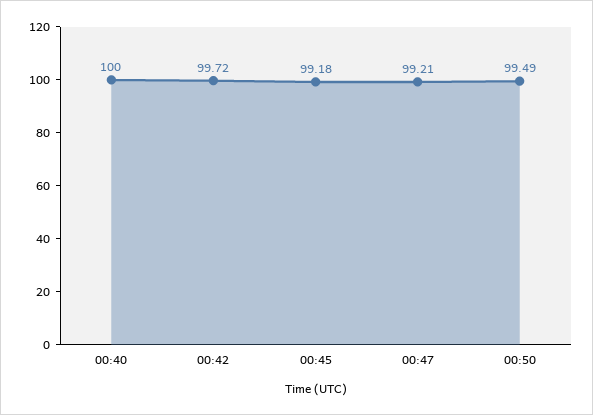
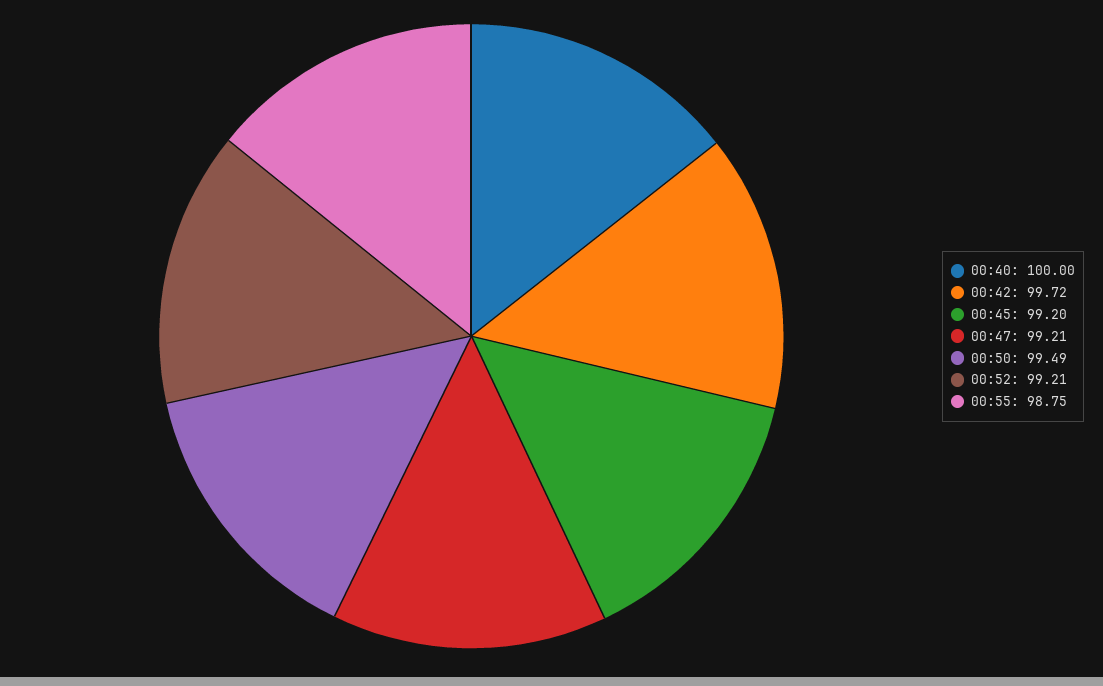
00:45: 99.18 -> 99.2
00:52: none -> 99.21
00:55: none -> 98.75

